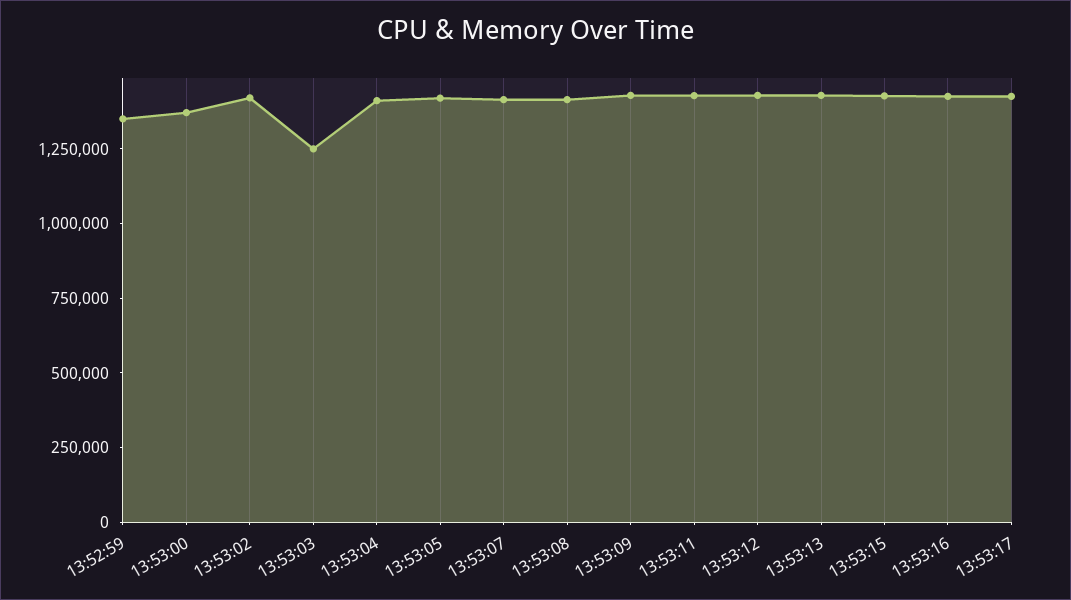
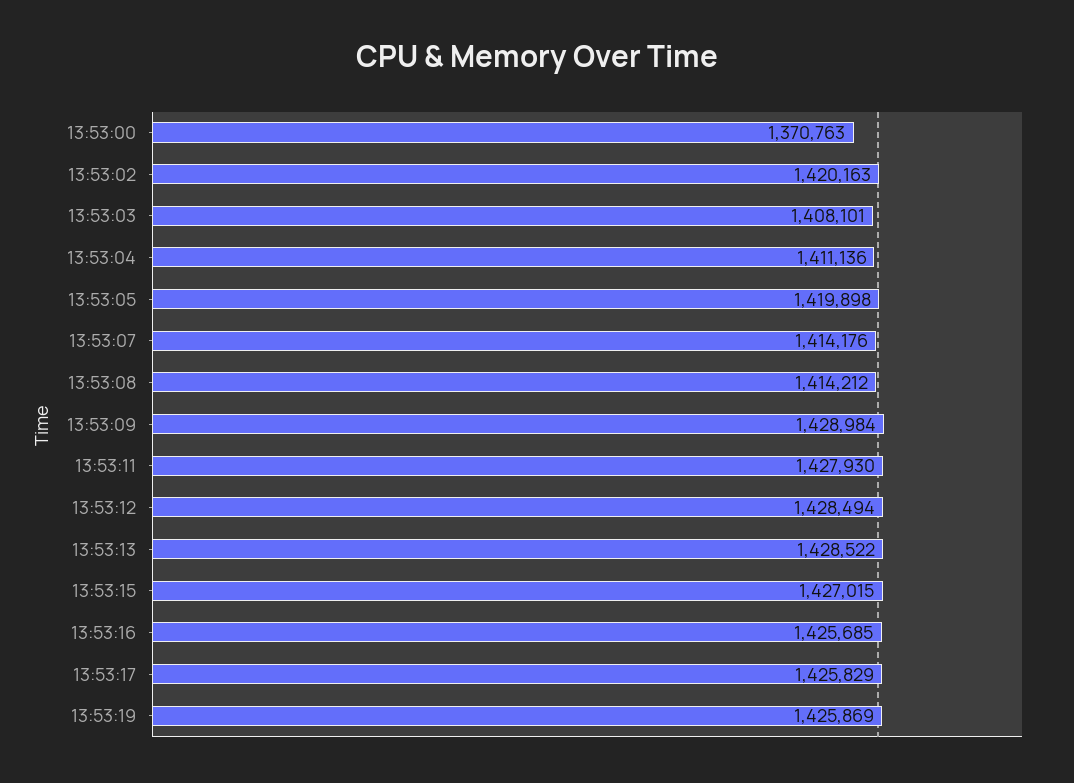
13:52:59: 1350000 -> none
13:53:03: 1250000 -> 1408101
13:53:19: none -> 1425869

